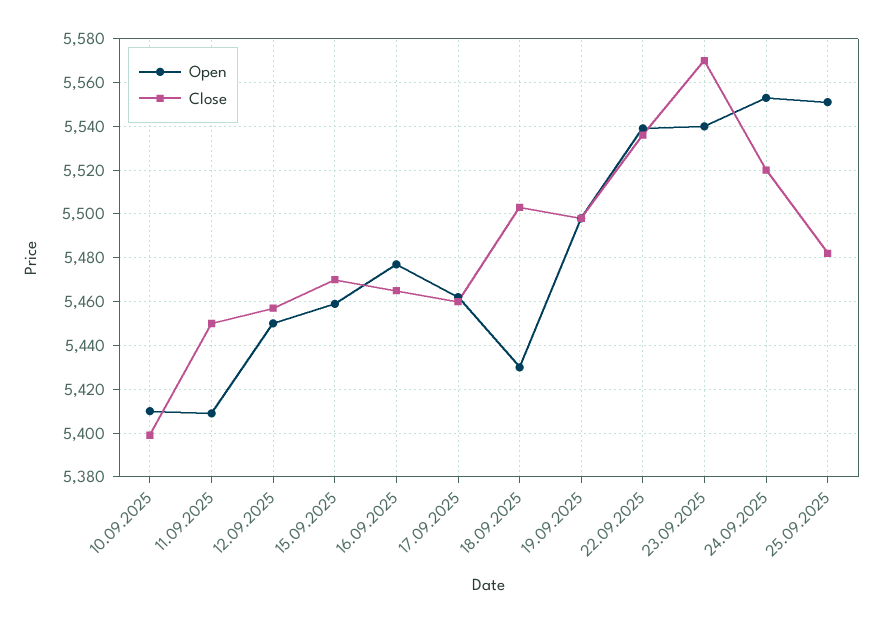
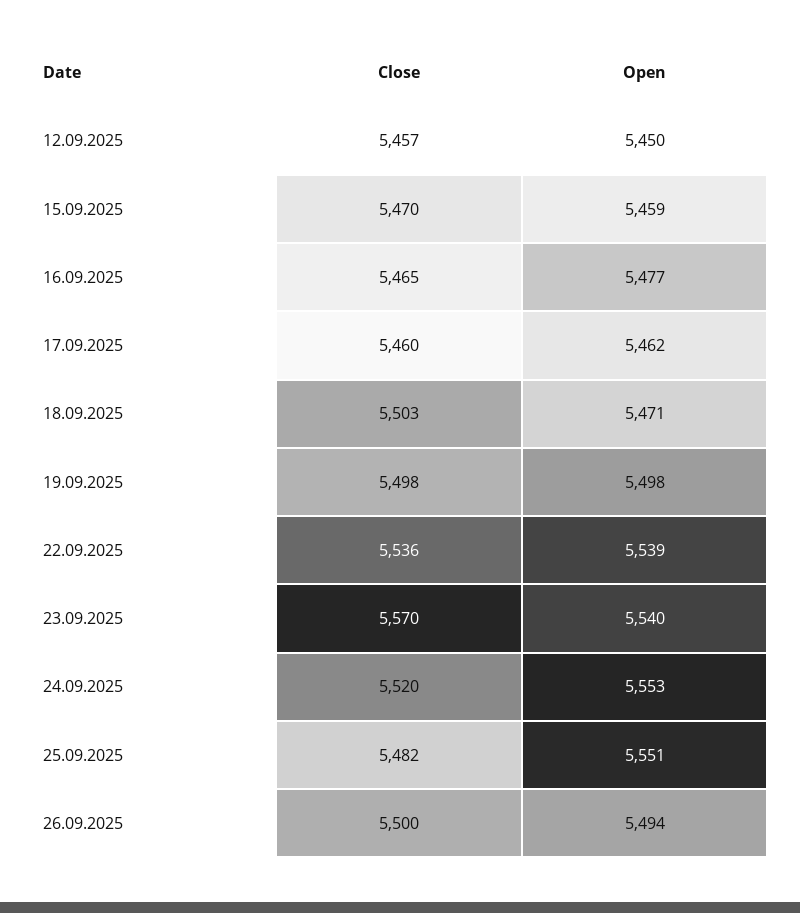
Open, 10.09.2025: 5410 -> none
Close, 10.09.2025: 5400 -> none
Open, 11.09.2025: 5410 -> none
Close, 11.09.2025: 5450 -> none
Open, 18.09.2025: 5430 -> 5471
Close, 26.09.2025: none -> 5500
Open, 26.09.2025: none -> 5494

